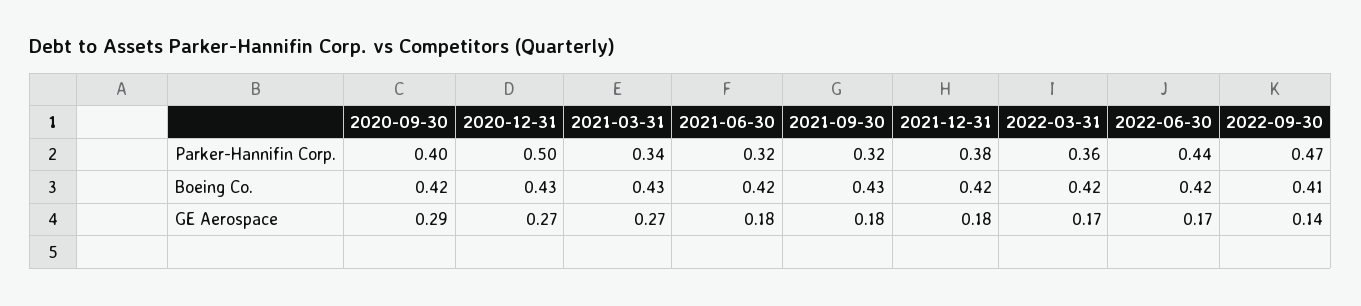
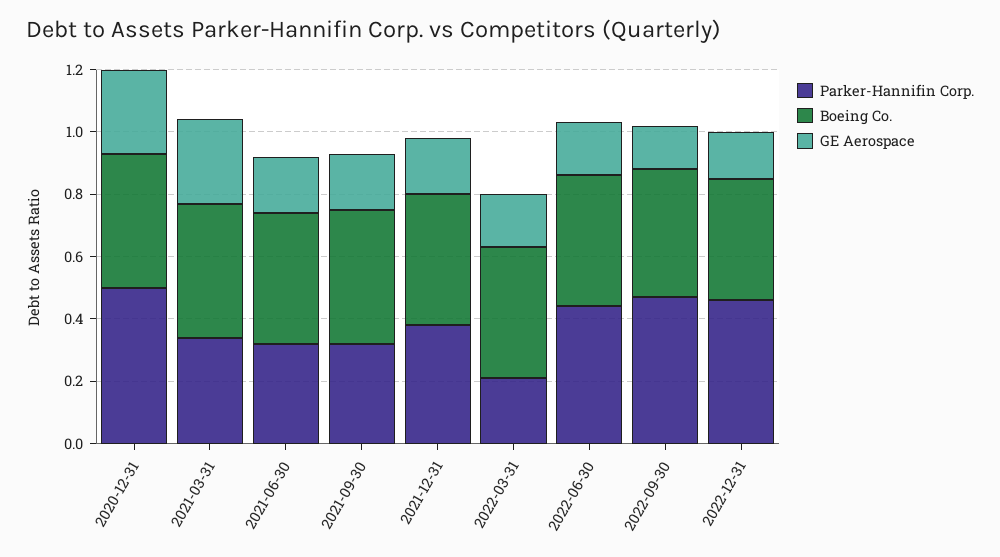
Parker-Hannifin Corp., 2020-09-30: 0.4 -> none
Parker-Hannifin Corp., 2022-03-31: 0.36 -> 0.2
Boeing Co., 2020-09-30: 0.42 -> none
GE Aerospace, 2020-09-30: 0.29 -> none
Parker-Hannifin Corp., 2022-12-31: none -> 0.45
Boeing Co., 2022-12-31: none -> 0.4
GE Aerospace, 2022-12-31: none -> 0.15

